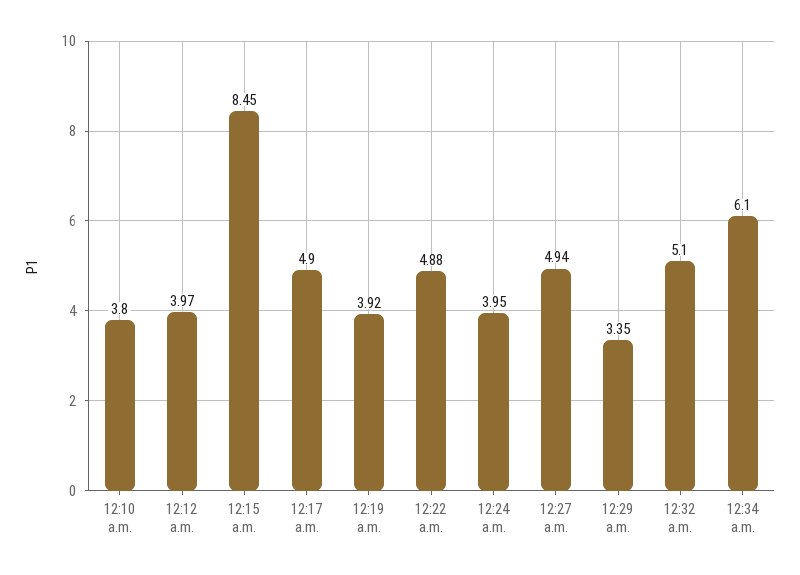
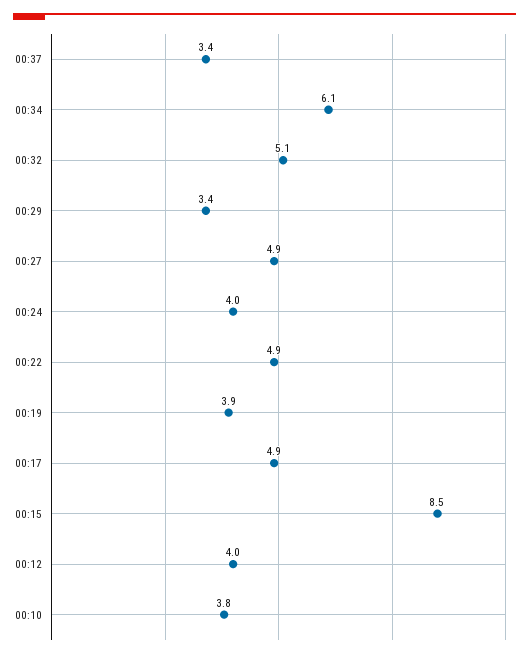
00:37: none -> 3.4

